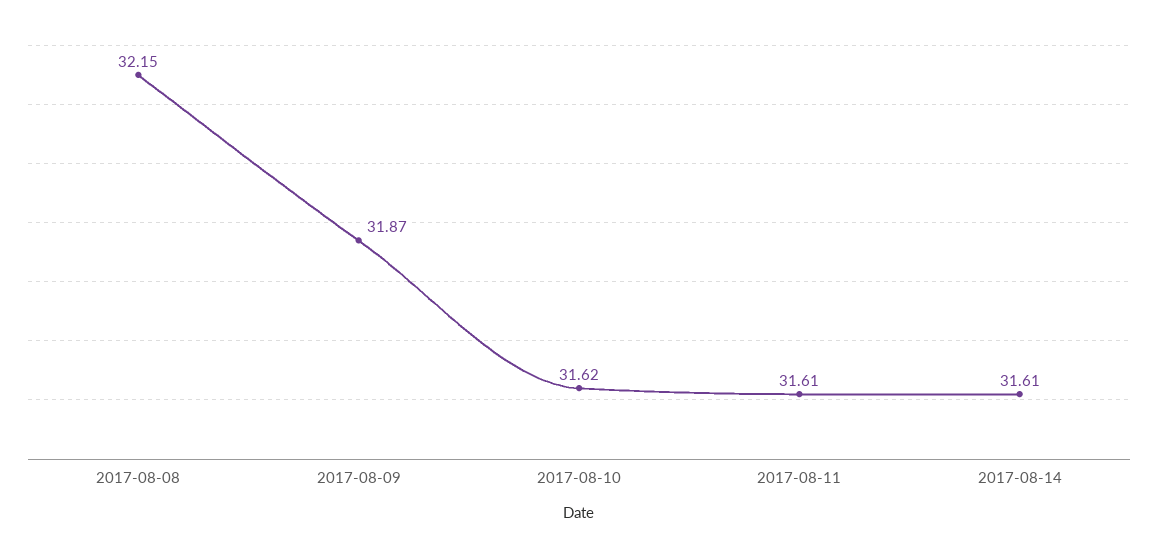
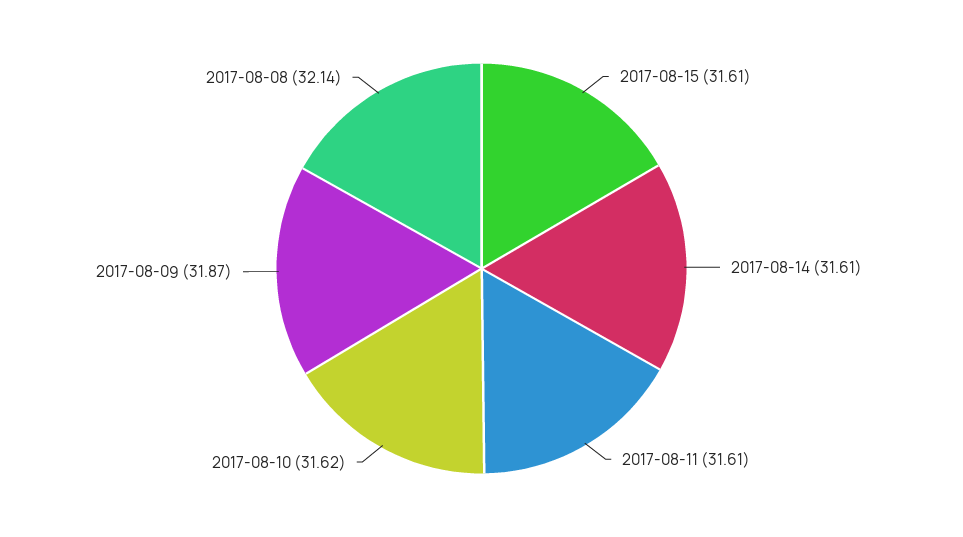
2017-08-08: 32.15 -> 32.14
2017-08-15: none -> 31.61

